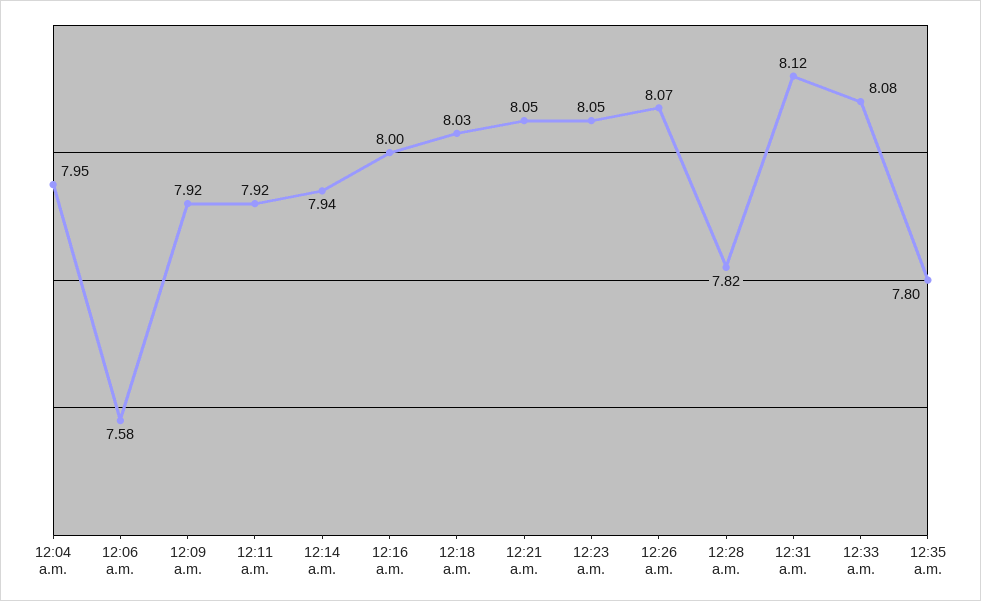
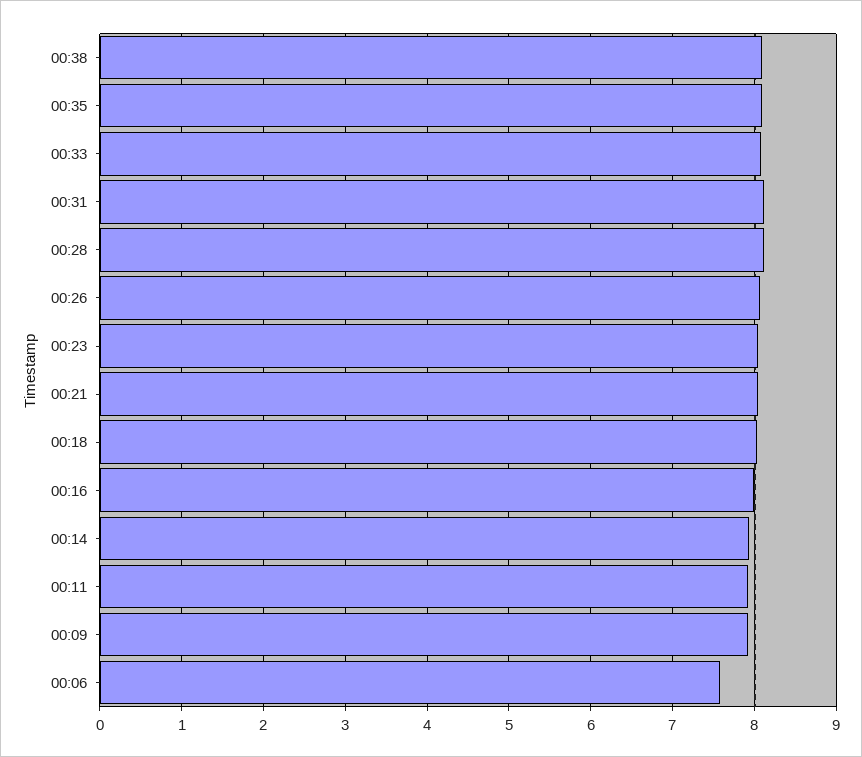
12:04 a.m.: 7.95 -> none
12:28 a.m.: 7.82 -> 8.1
12:35 a.m.: 7.8 -> 8.1
00:38: none -> 8.1

